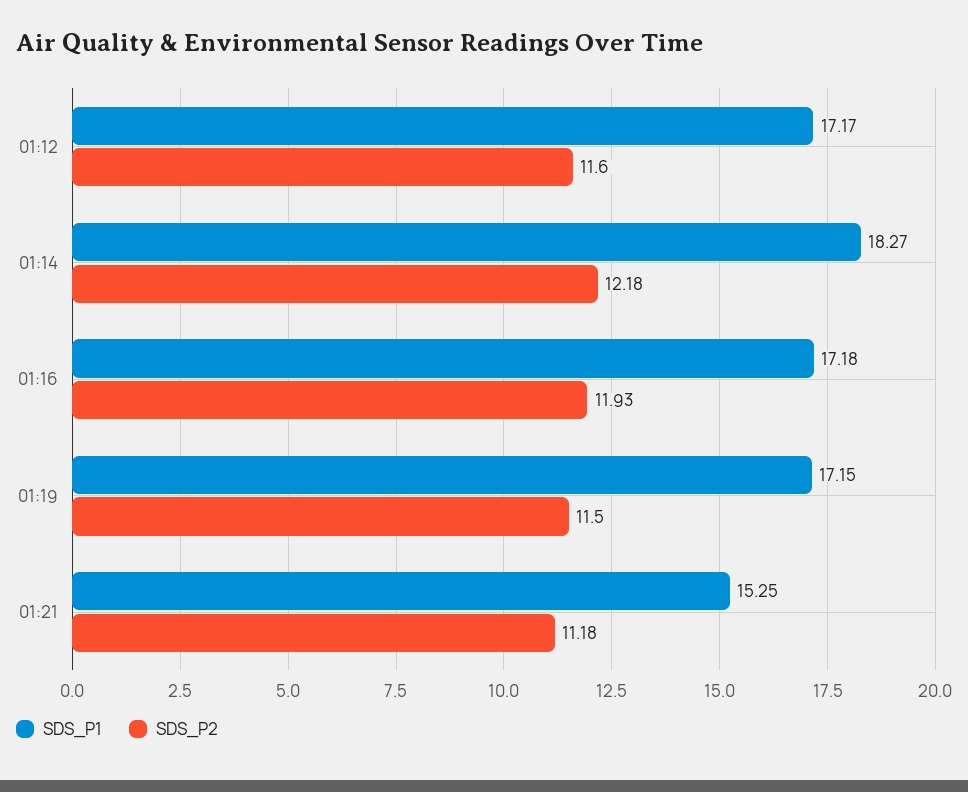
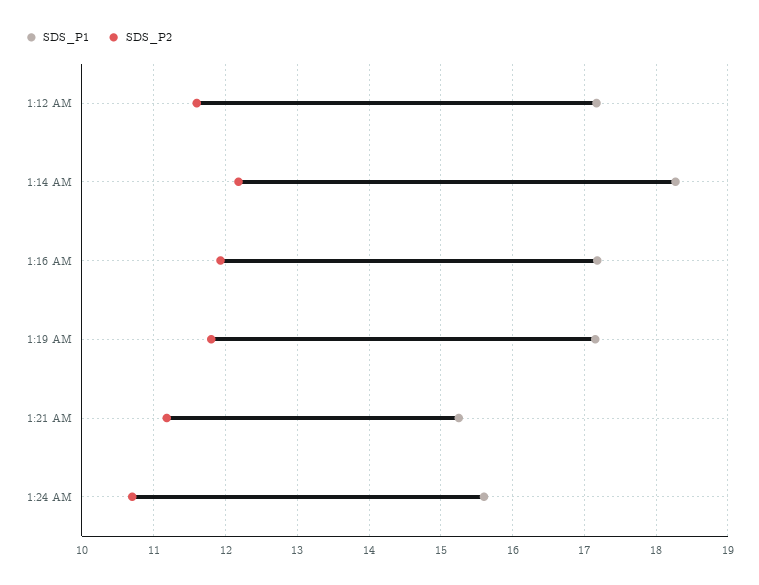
SDS_P2, 01:19: 11.5 -> 11.8
SDS_P1, 1:24 AM: none -> 15.6
SDS_P2, 1:24 AM: none -> 10.7

